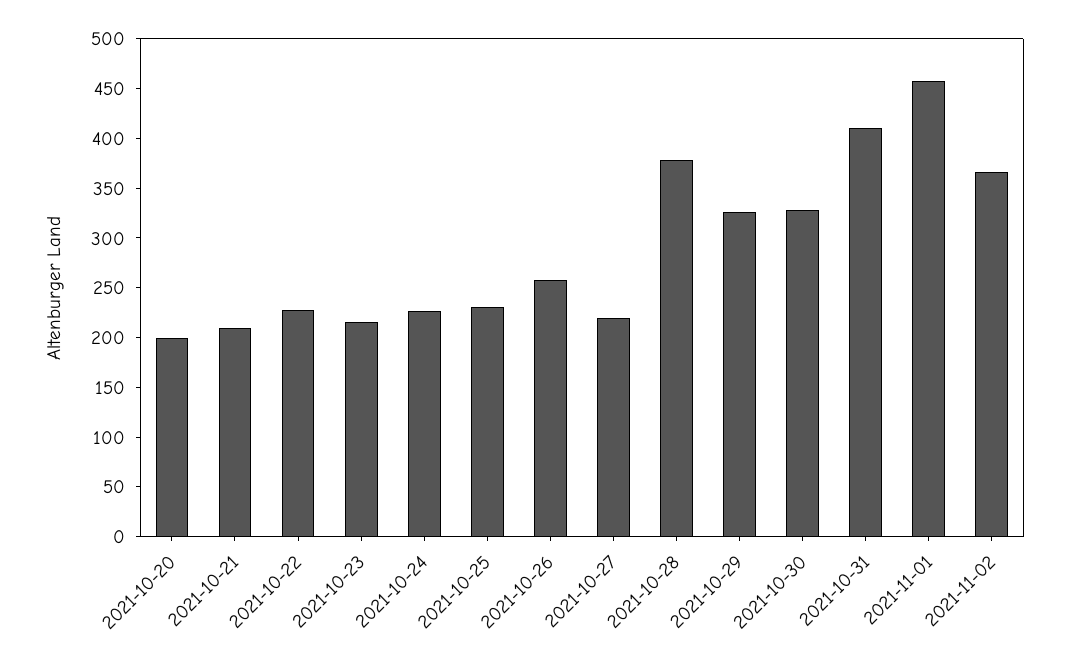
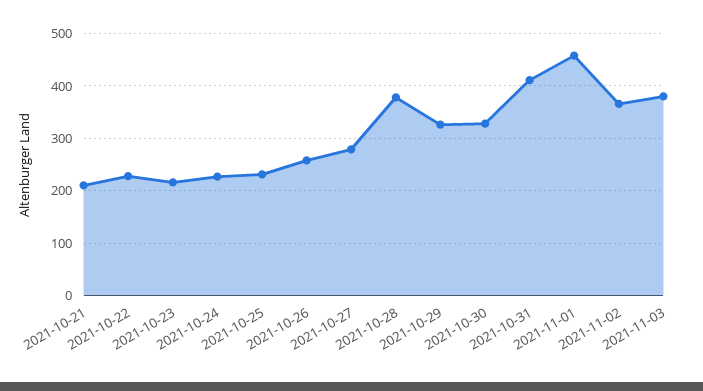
2021-10-20: 200 -> none
2021-10-27: 220 -> 280
2021-11-03: none -> 380

